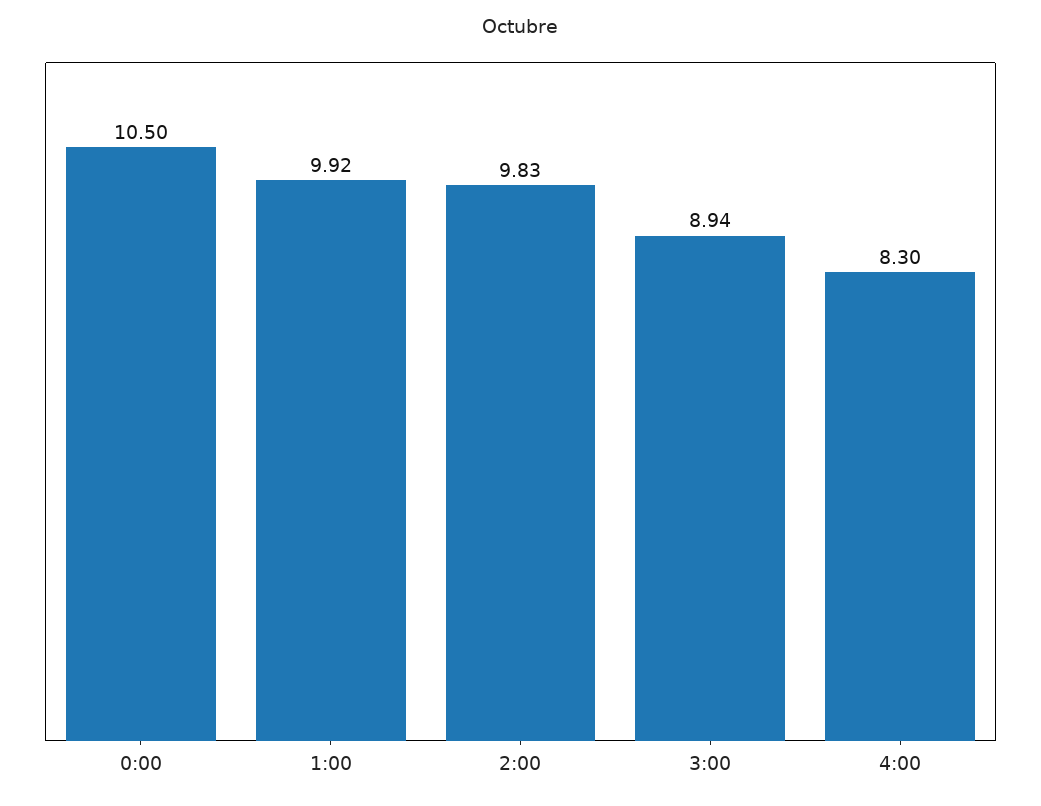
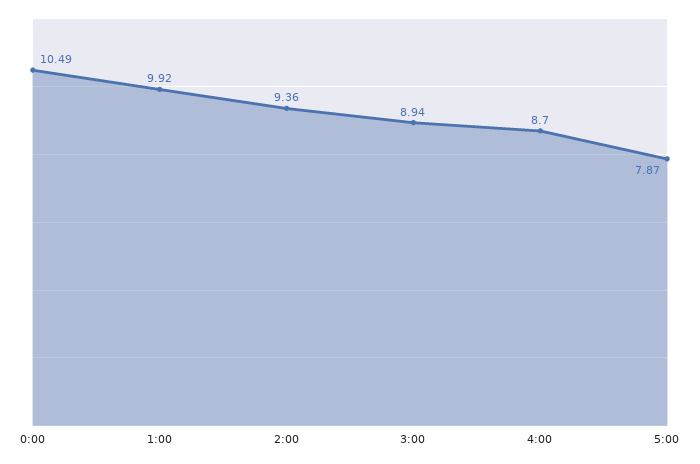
0:00: 10.5 -> 10.49
2:00: 9.83 -> 9.36
4:00: 8.3 -> 8.7
5:00: none -> 7.87

